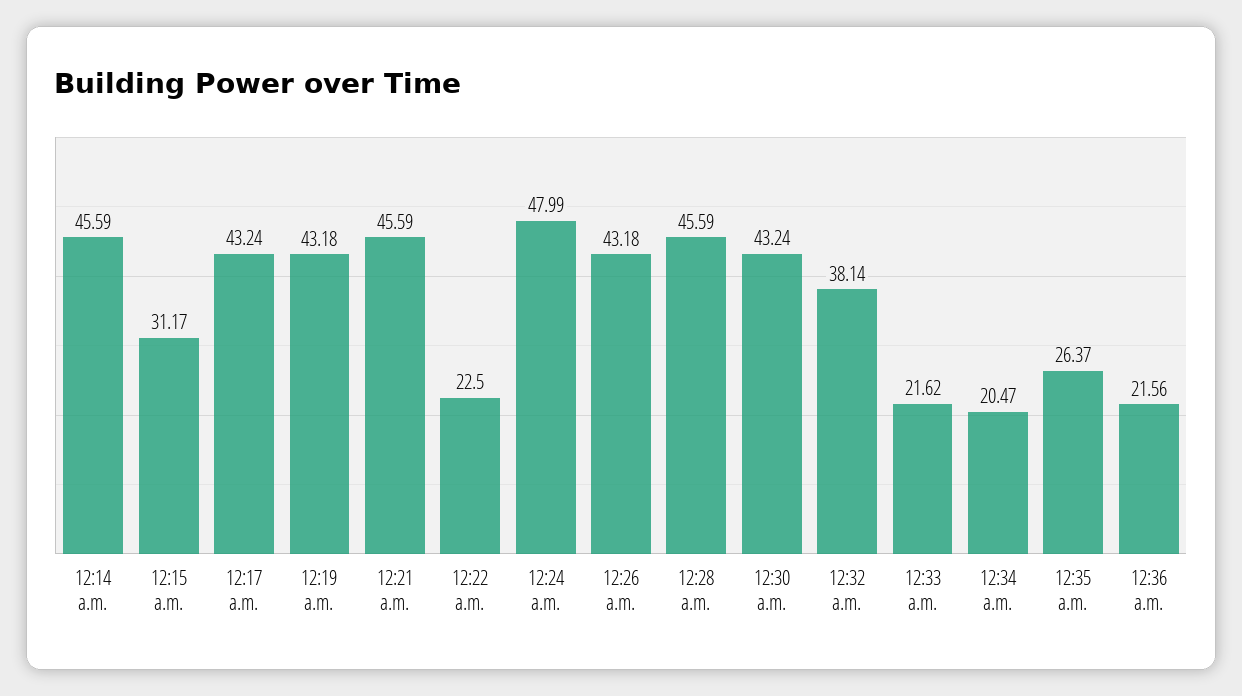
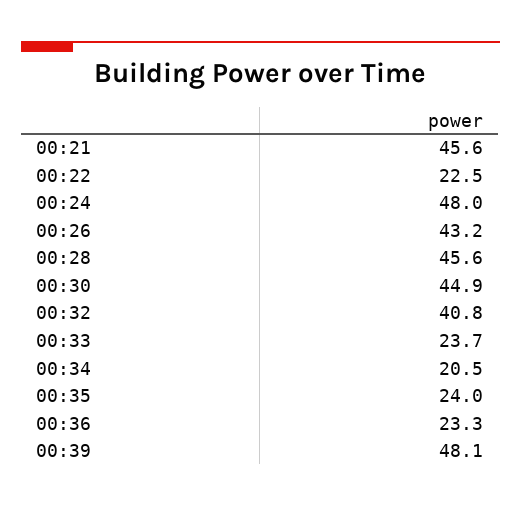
12:14 a.m.: 45.59 -> none
12:15 a.m.: 31.17 -> none
12:17 a.m.: 43.24 -> none
12:19 a.m.: 43.18 -> none
12:30 a.m.: 43.24 -> 44.9
12:32 a.m.: 38.14 -> 40.8
12:33 a.m.: 21.62 -> 23.7
12:35 a.m.: 26.37 -> 24
12:36 a.m.: 21.56 -> 23.3
00:39: none -> 48.1

